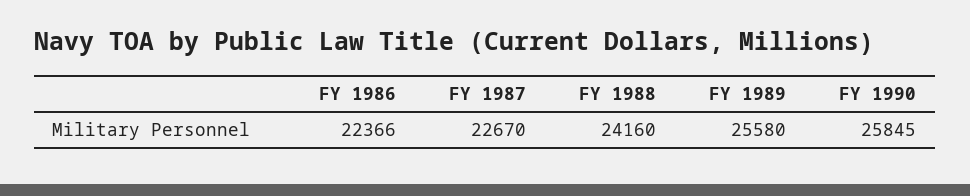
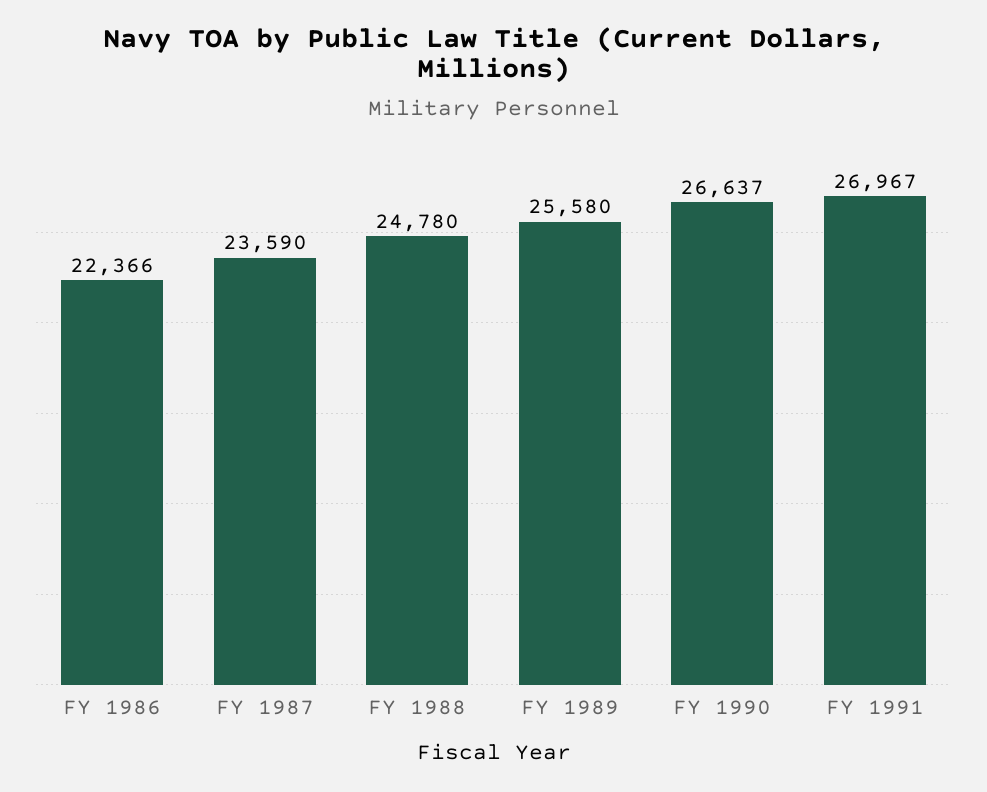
FY 1987: 22670 -> 23590
FY 1988: 24160 -> 24780
FY 1990: 25845 -> 26637
FY 1991: none -> 26967

